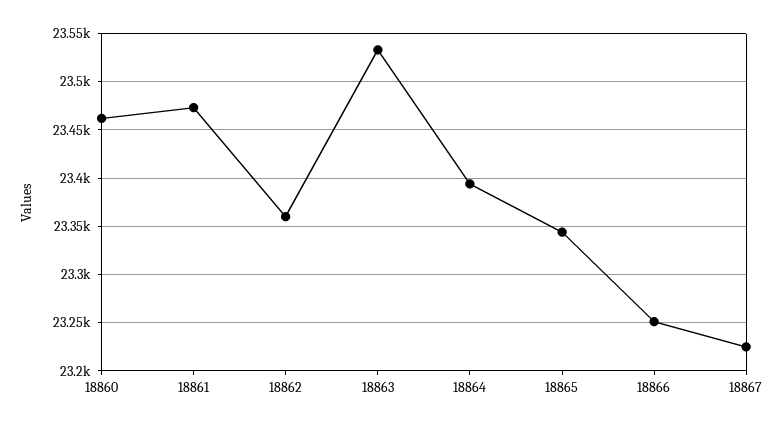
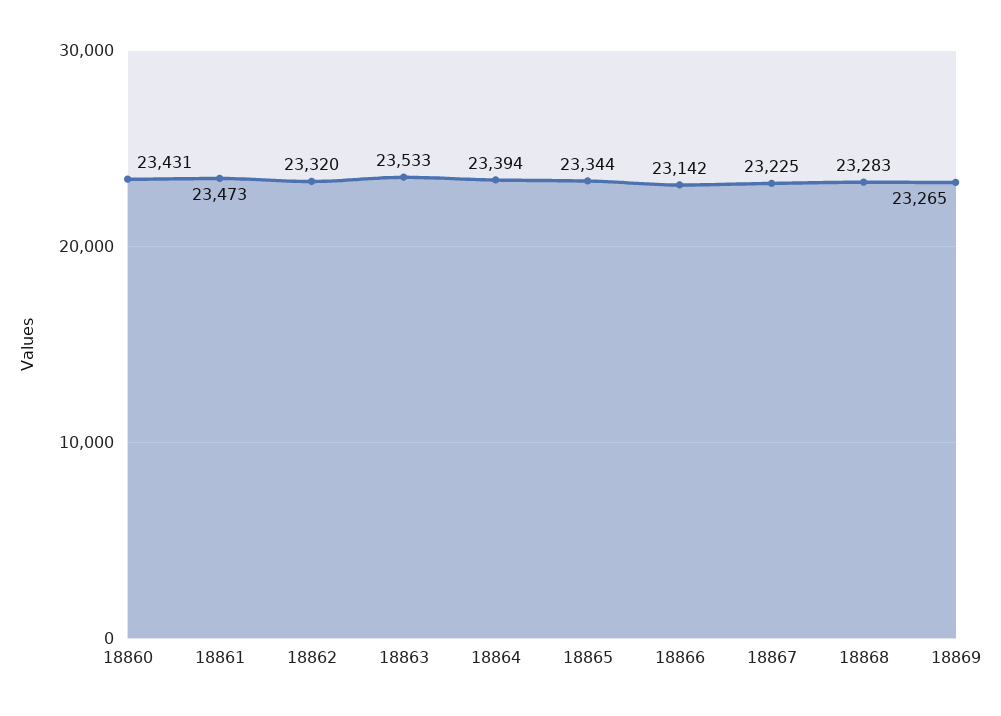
18860: 23460 -> 23431
18862: 23360 -> 23320
18866: 23250 -> 23142
18868: none -> 23283
18869: none -> 23265

